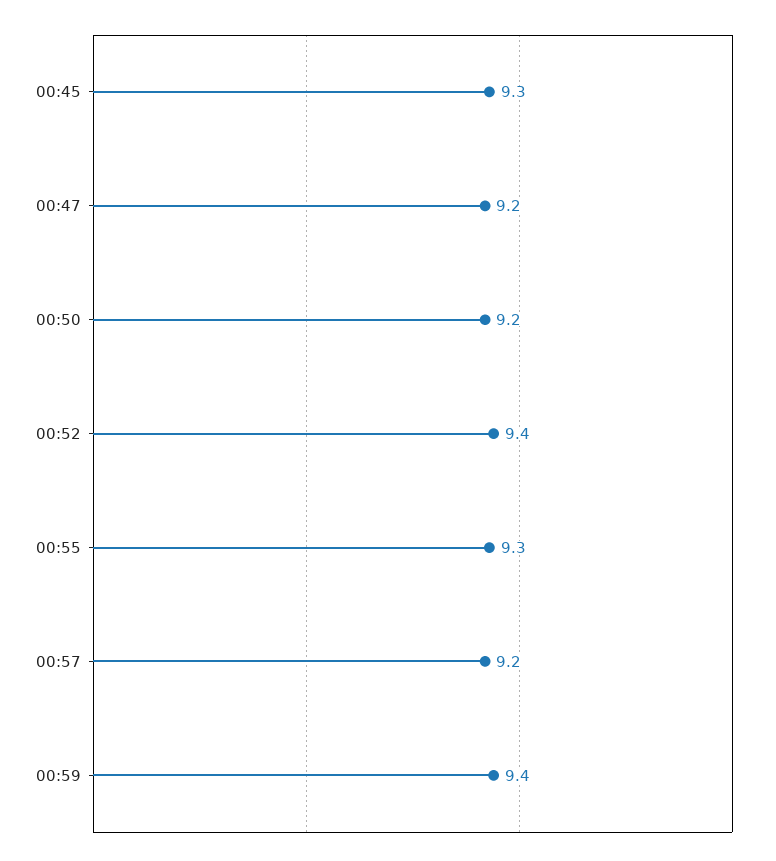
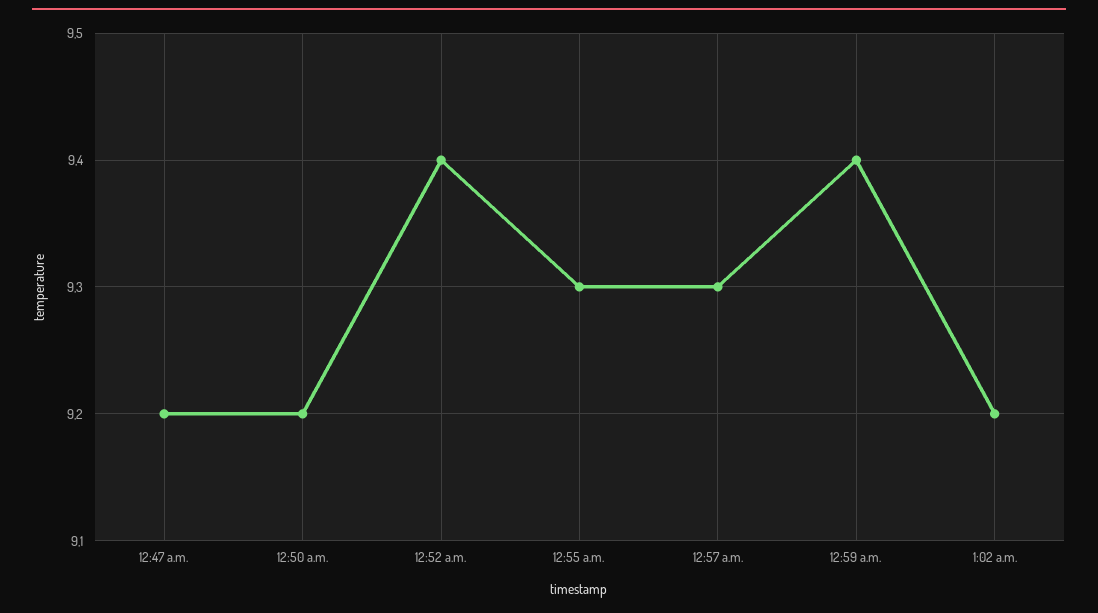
00:45: 9.3 -> none
00:57: 9.2 -> 9.3
1:02 a.m.: none -> 9.2

